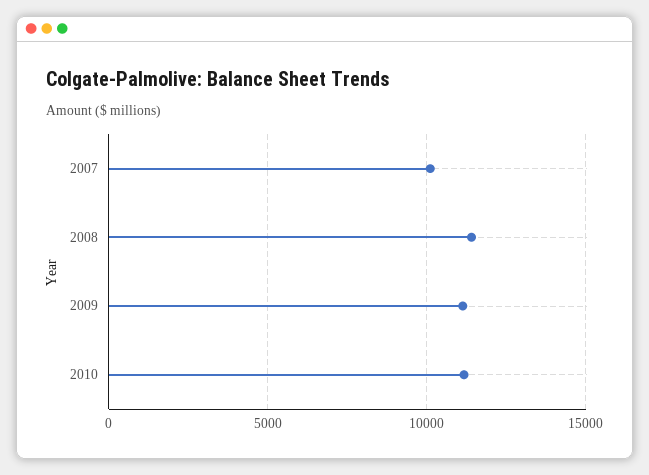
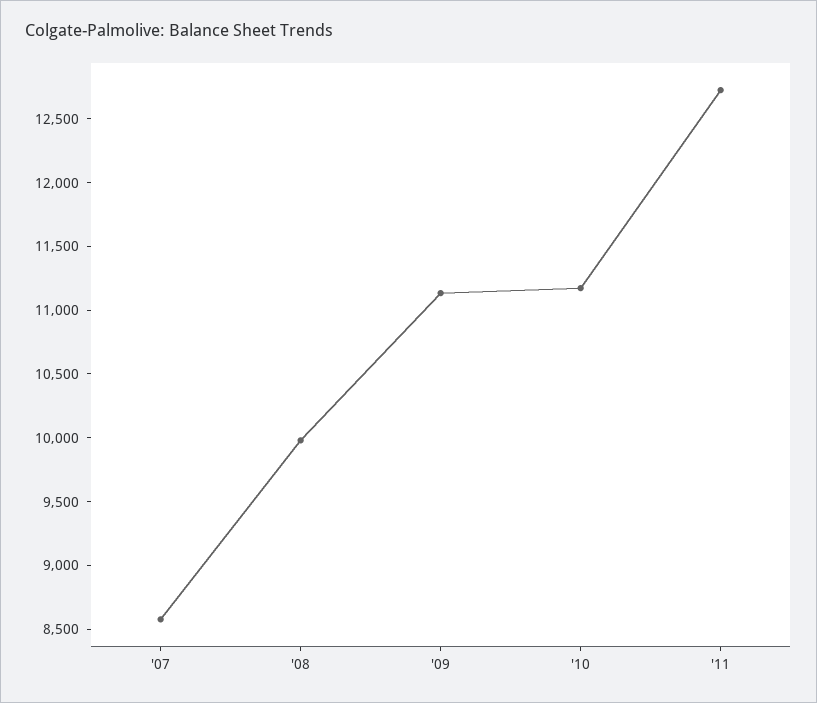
2007: 10000 -> 8600
2008: 11500 -> 10000
'11: none -> 12700

